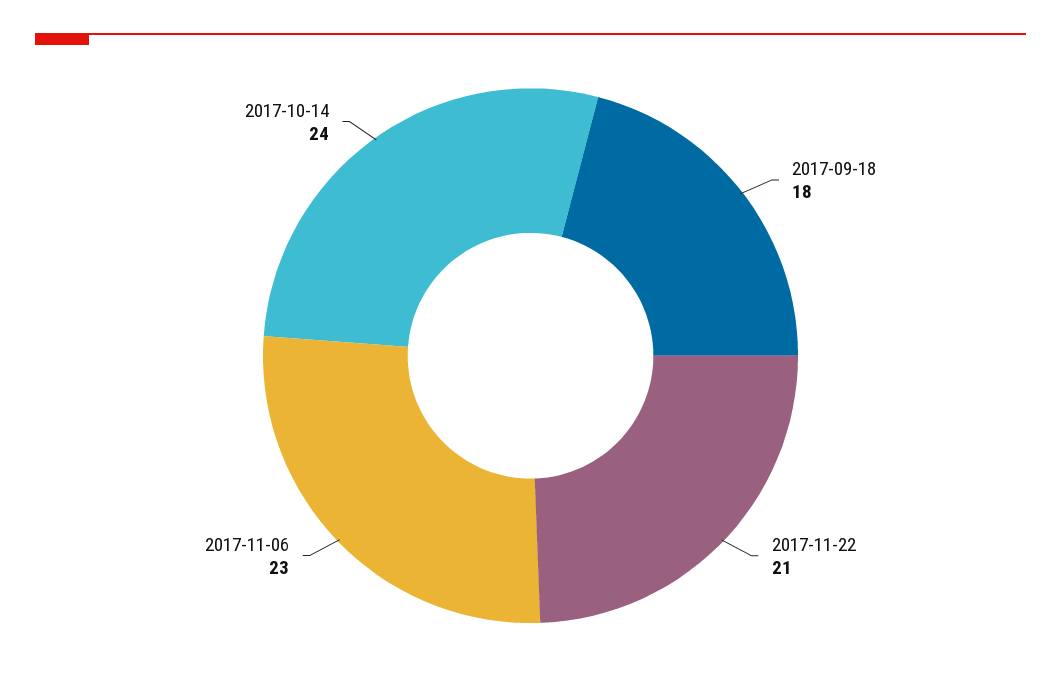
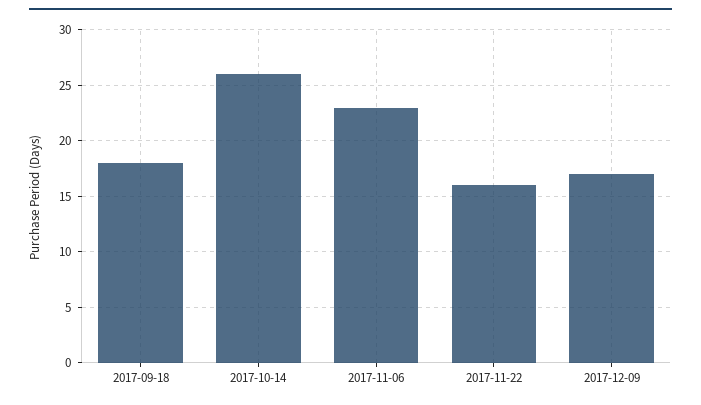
2017-11-22: 21 -> 16
2017-10-14: 24 -> 26
2017-12-09: none -> 17

